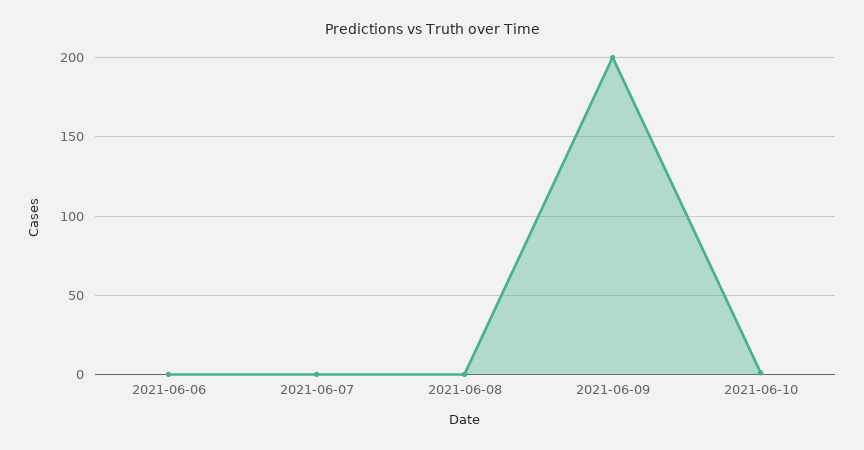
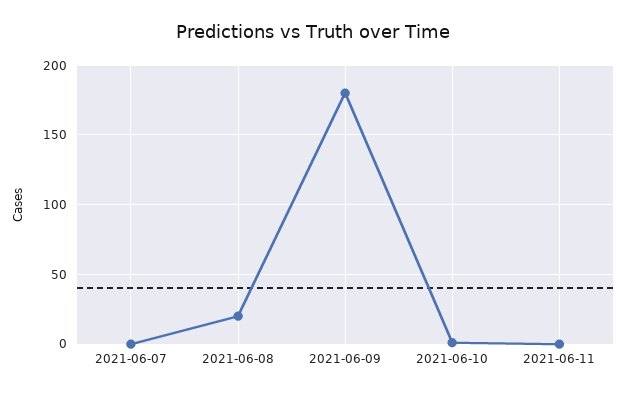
2021-06-06: 0 -> none
2021-06-08: 0 -> 20
2021-06-09: 200 -> 180
2021-06-11: none -> 0

